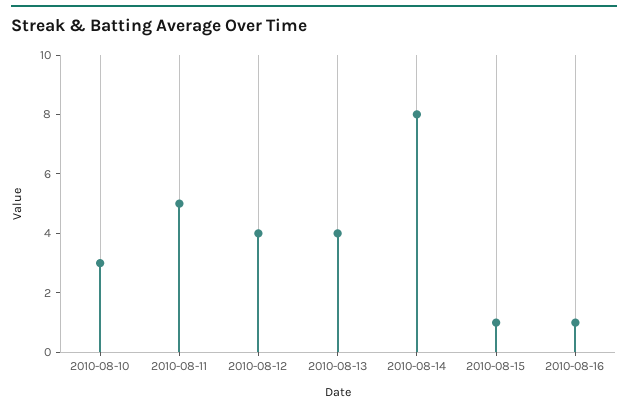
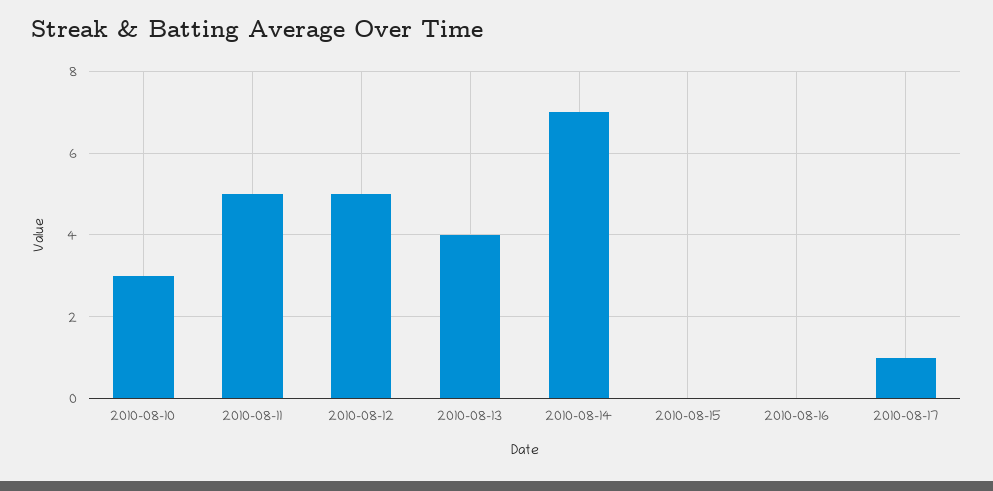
2010-08-12: 4 -> 5
2010-08-14: 8 -> 7
2010-08-15: 1 -> 0
2010-08-16: 1 -> 0
2010-08-17: none -> 1

